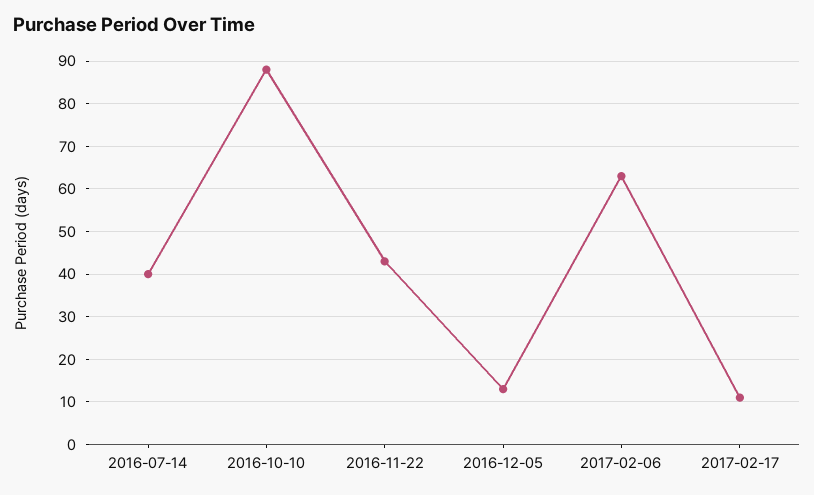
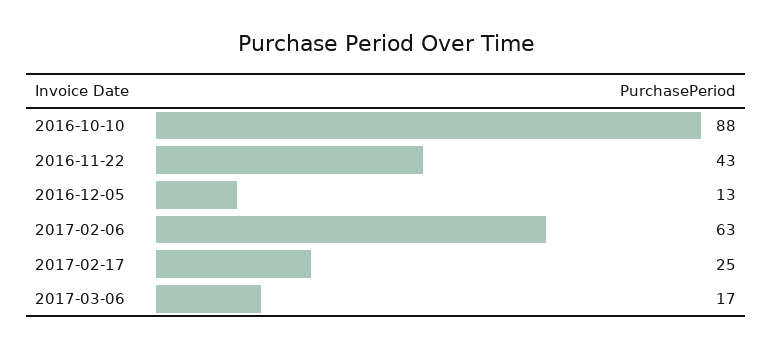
2016-07-14: 40 -> none
2017-02-17: 10 -> 25
2017-03-06: none -> 17

